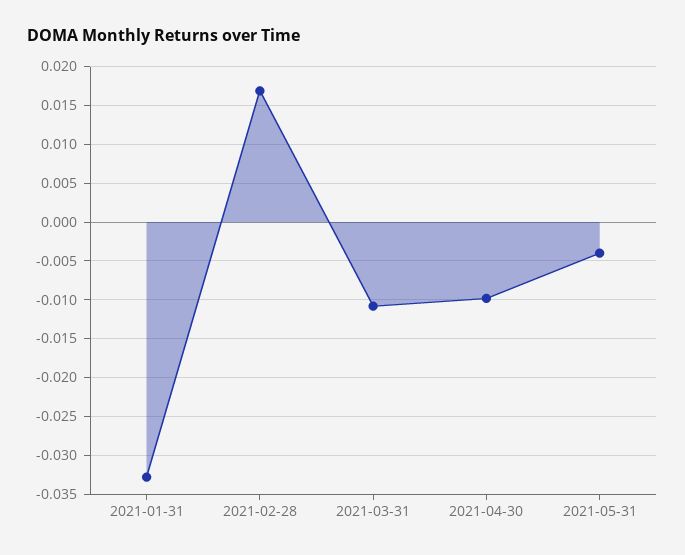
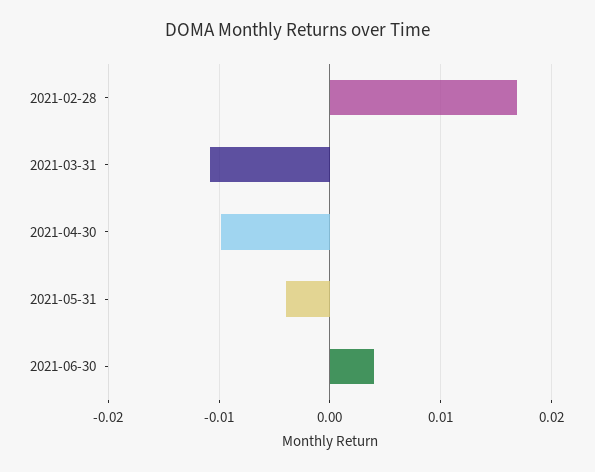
2021-01-31: -0.033 -> none
2021-06-30: none -> 0.004

